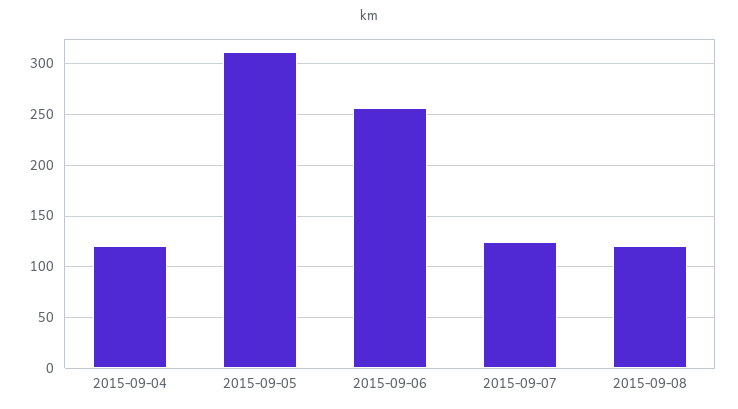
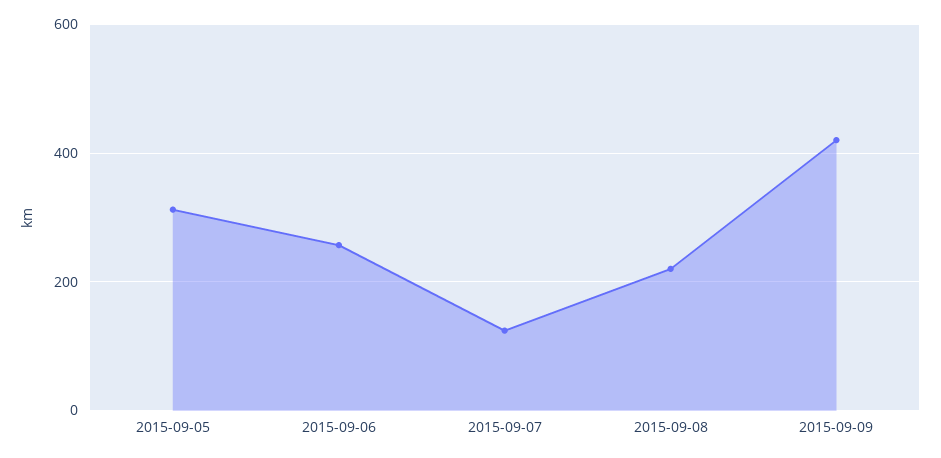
2015-09-04: 120 -> none
2015-09-08: 120 -> 220
2015-09-09: none -> 420

